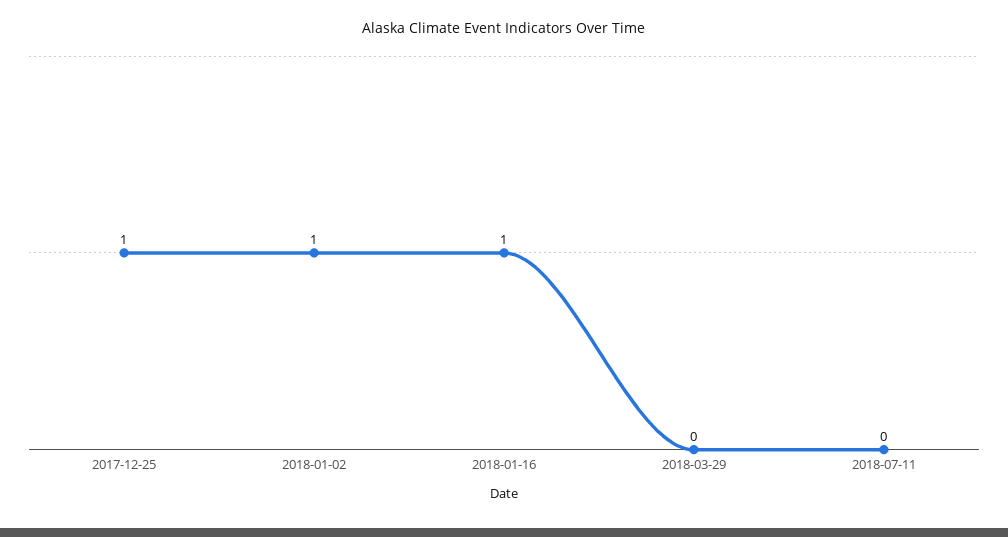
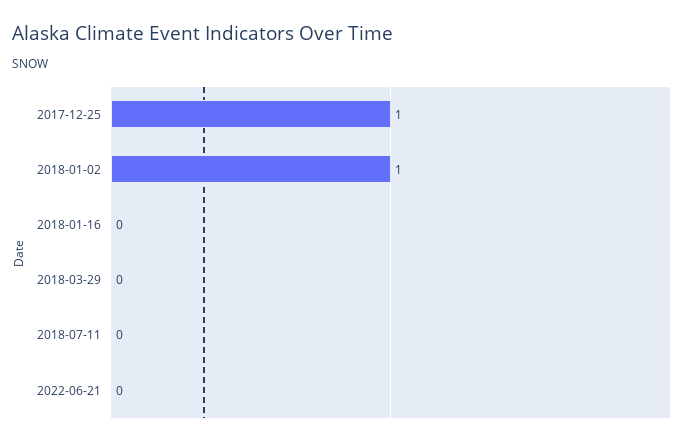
2018-01-16: 1 -> 0
2022-06-21: none -> 0

